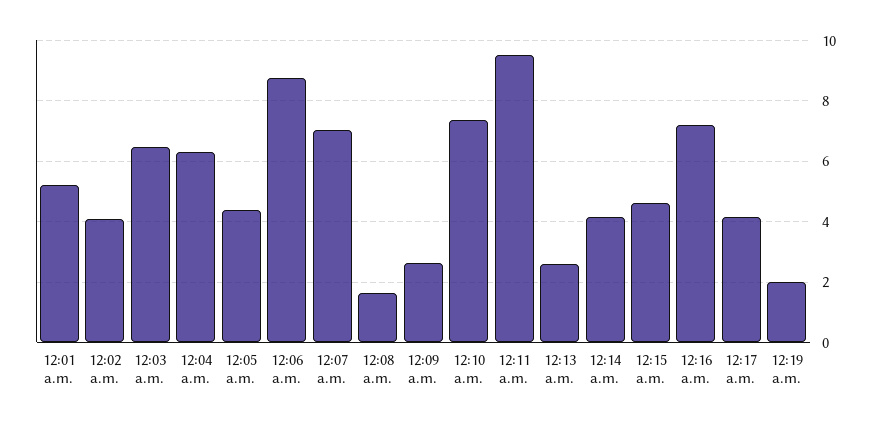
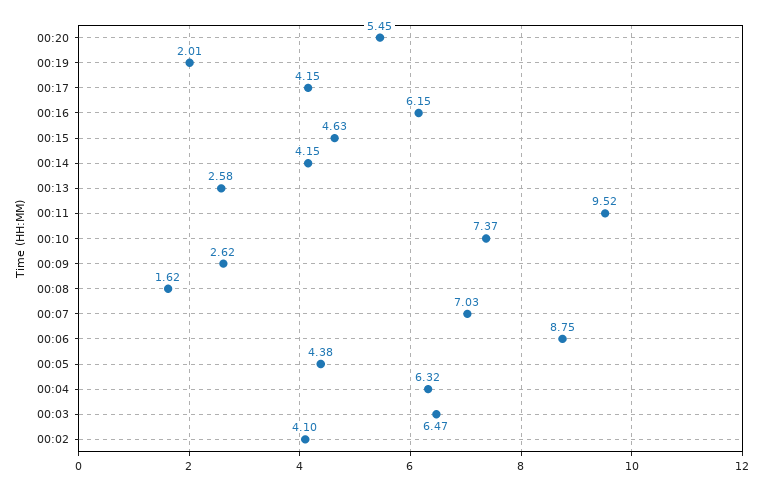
12:01 a.m.: 5.2 -> none
12:16 a.m.: 7.2 -> 6.15
00:20: none -> 5.45

